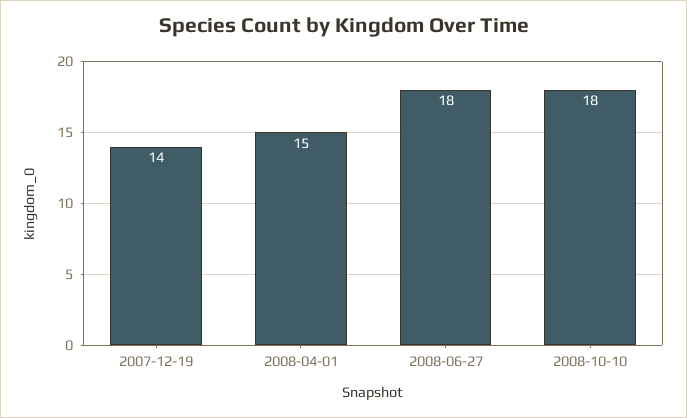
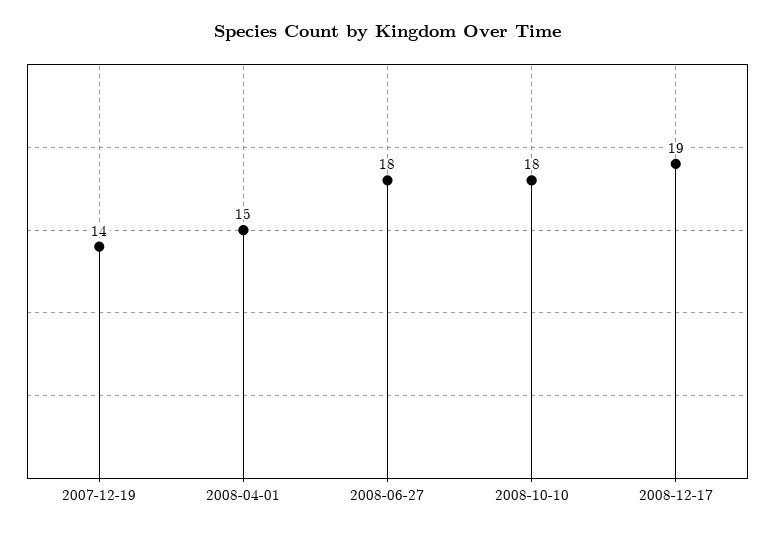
2008-12-17: none -> 19

